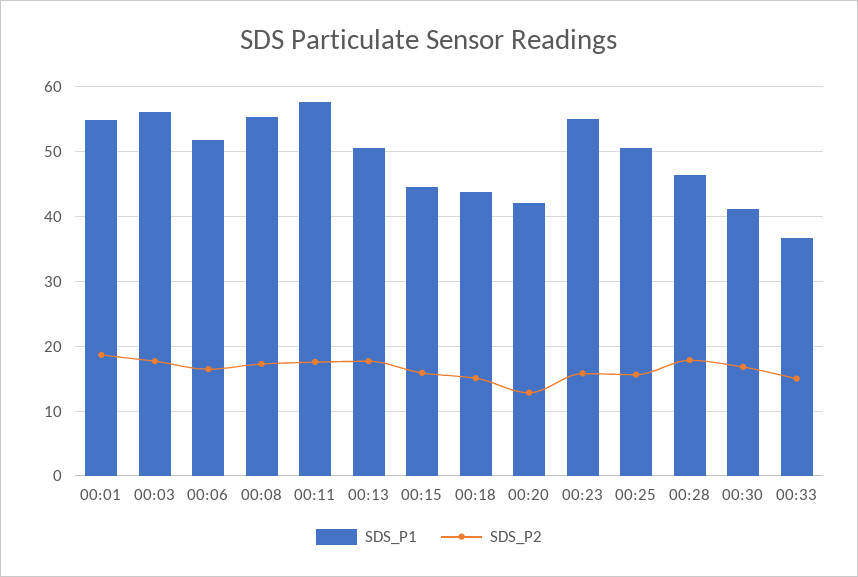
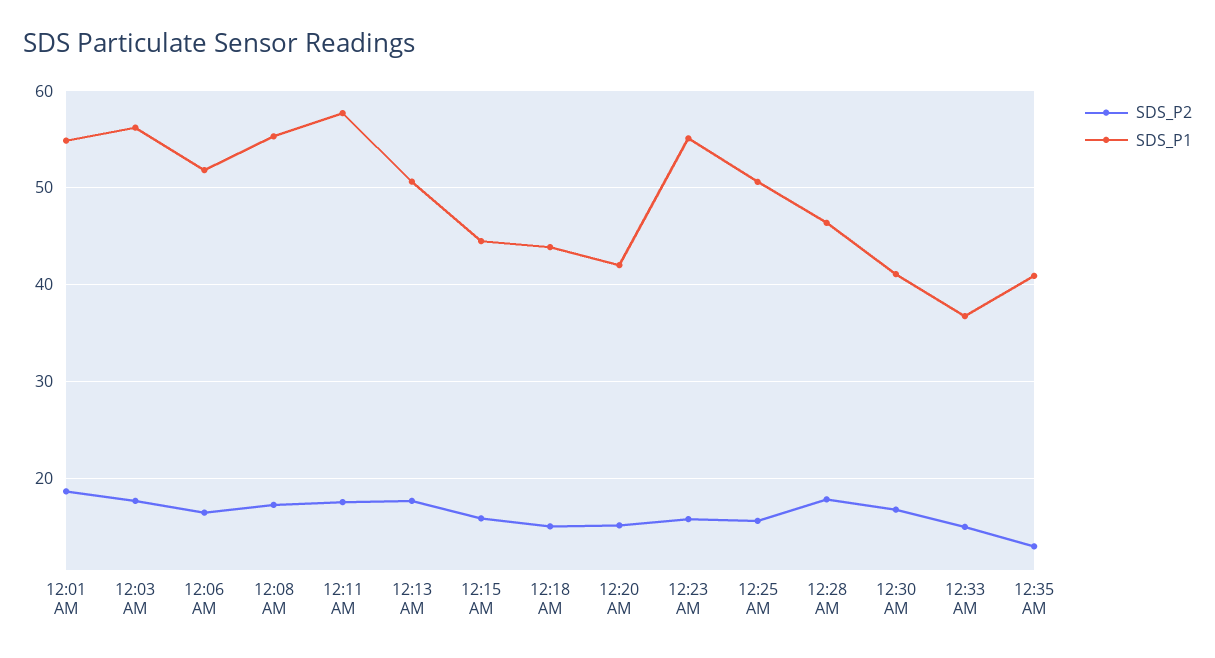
SDS_P2, 00:20: 13 -> 15
SDS_P2, 12:35 AM: none -> 13
SDS_P1, 12:35 AM: none -> 41

